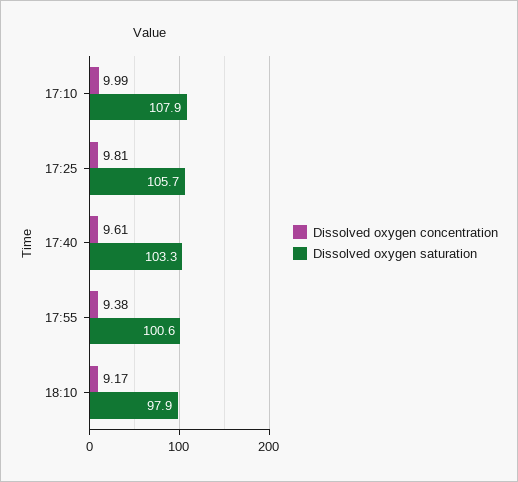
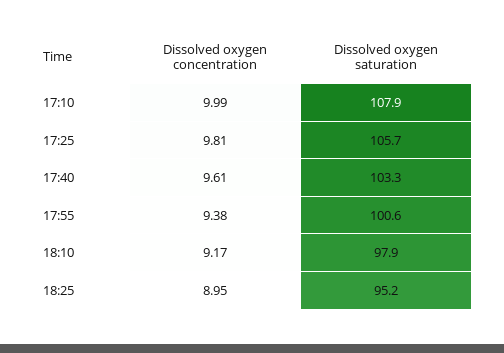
Dissolved oxygen concentration, 18:25: none -> 8.95
Dissolved oxygen saturation, 18:25: none -> 95.2

